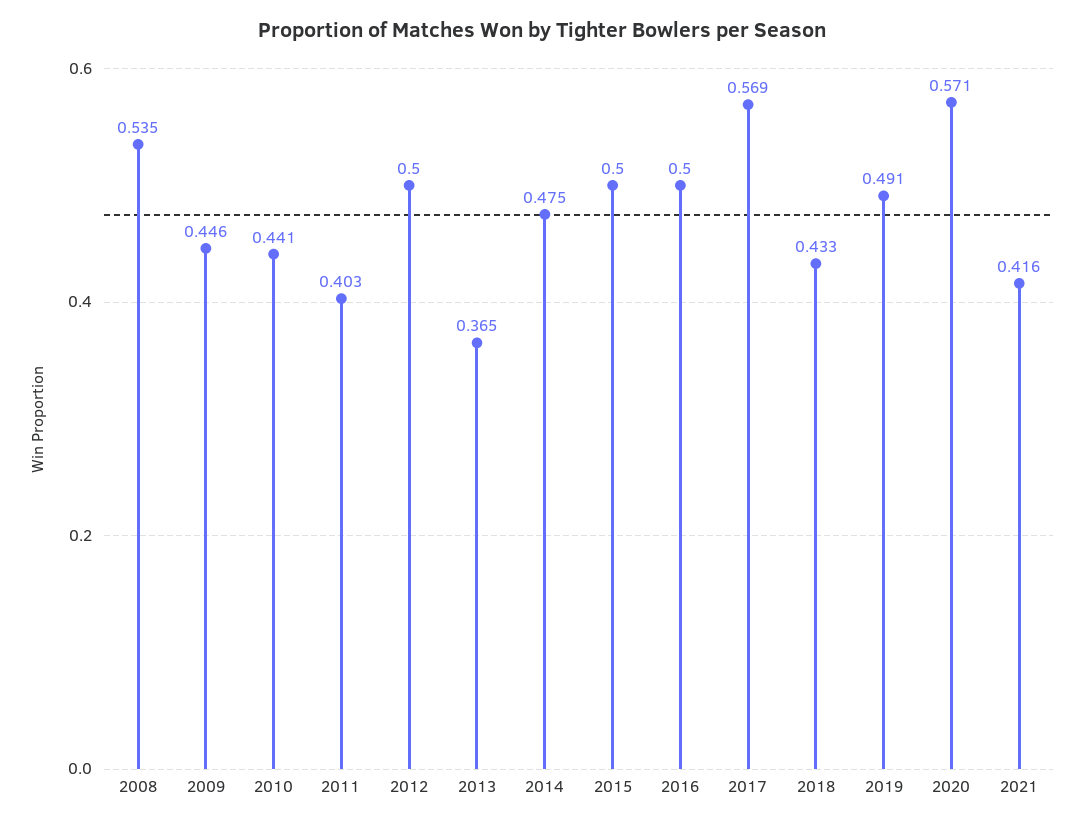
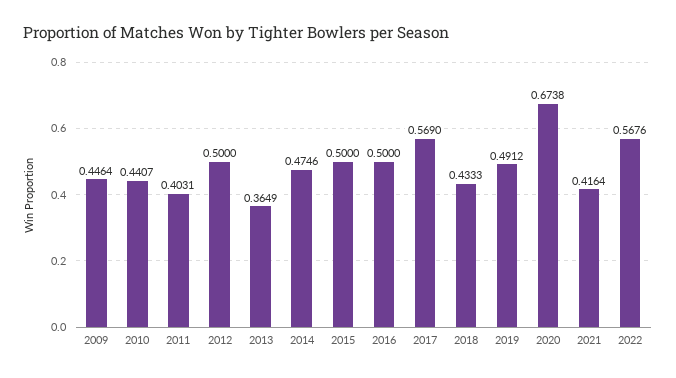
2008: 0.535 -> none
2020: 0.571 -> 0.6738
2022: none -> 0.5676

